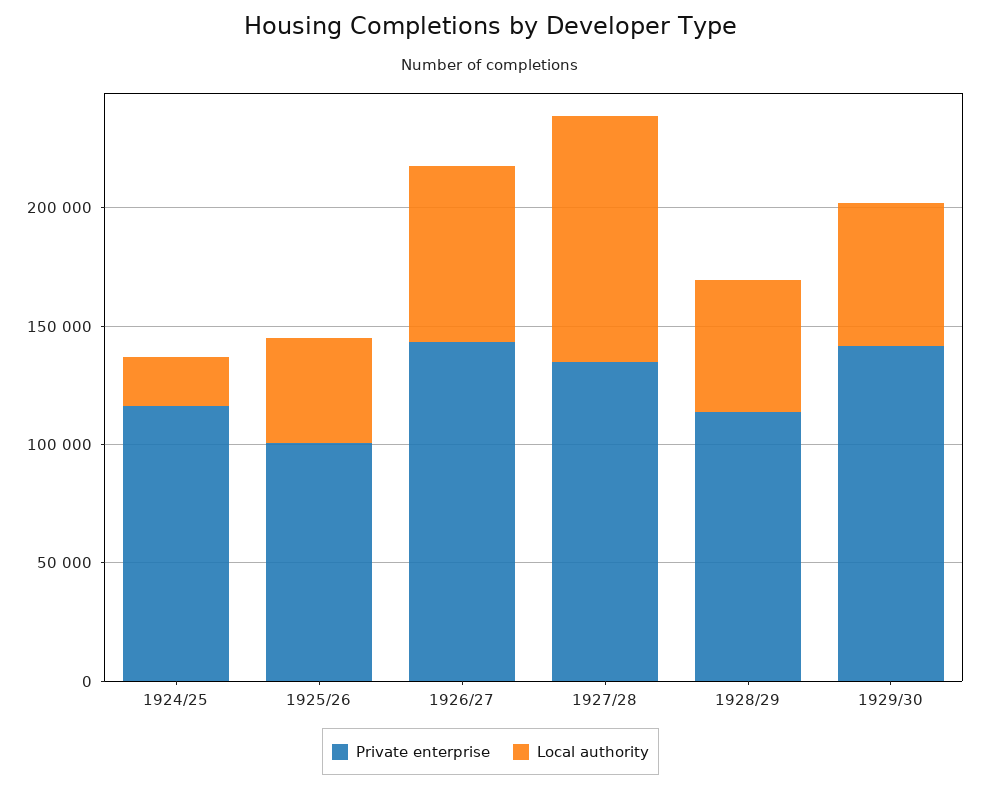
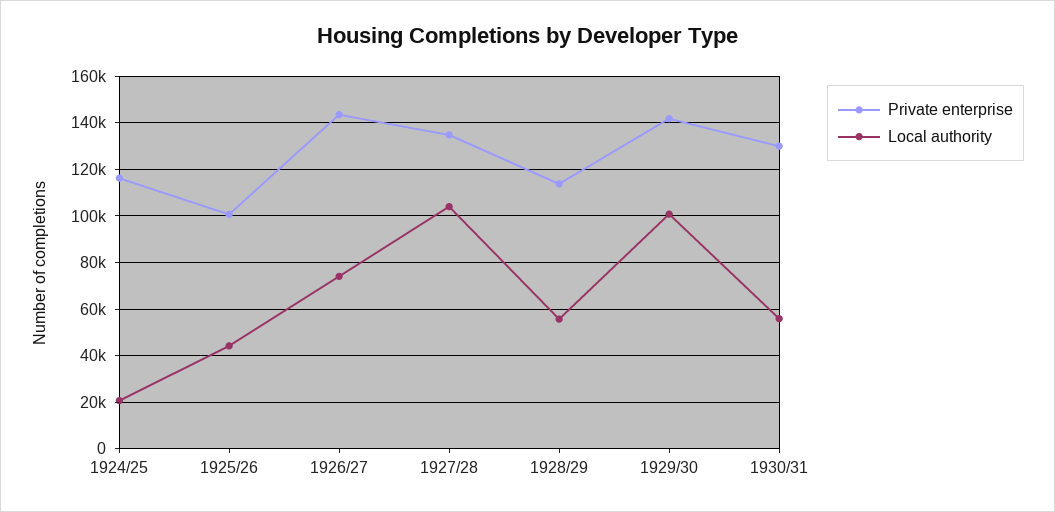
Local authority, 1929/30: 60000 -> 100000
Private enterprise, 1930/31: none -> 130000
Local authority, 1930/31: none -> 55000

